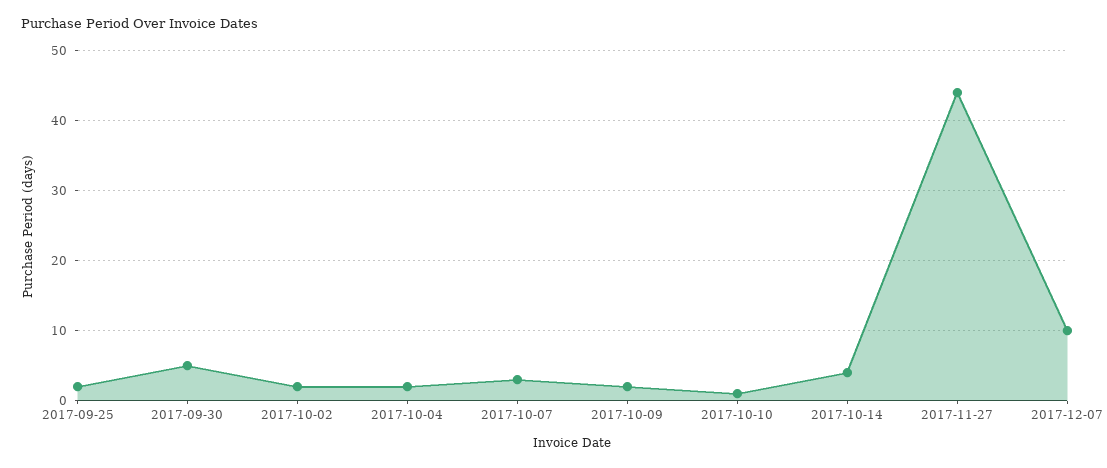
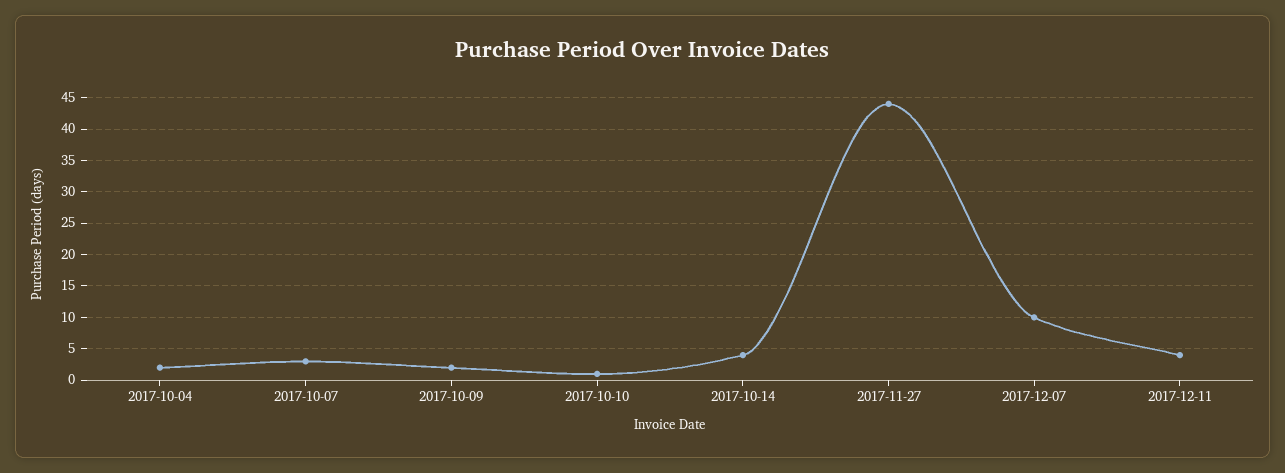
2017-09-25: 2 -> none
2017-09-30: 5 -> none
2017-10-02: 2 -> none
2017-12-11: none -> 4

